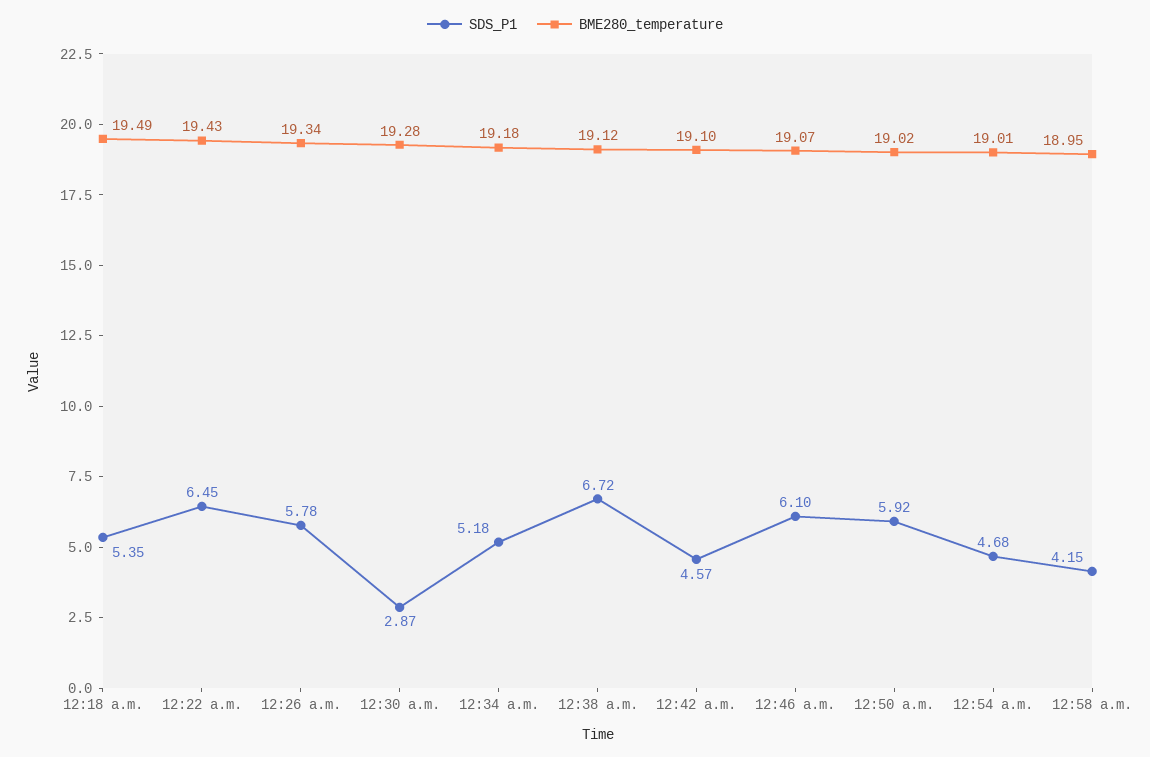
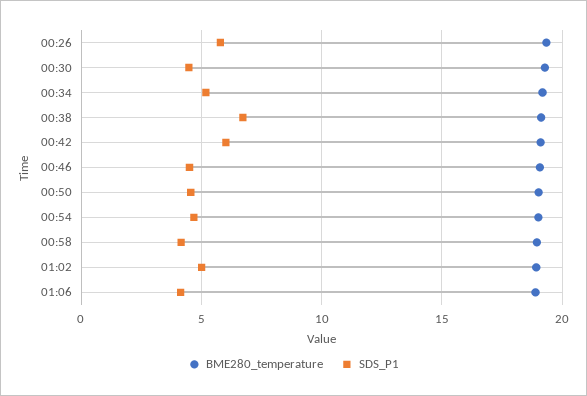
SDS_P1, 12:18 a.m.: 5.35 -> none
BME280_temperature, 12:18 a.m.: 19.49 -> none
SDS_P1, 12:22 a.m.: 6.45 -> none
BME280_temperature, 12:22 a.m.: 19.43 -> none
SDS_P1, 12:30 a.m.: 2.87 -> 4.5
SDS_P1, 12:42 a.m.: 4.57 -> 6
SDS_P1, 12:46 a.m.: 6.1 -> 4.5
SDS_P1, 12:50 a.m.: 5.92 -> 4.5
BME280_temperature, 01:02: none -> 19
SDS_P1, 01:02: none -> 5
BME280_temperature, 01:06: none -> 19
SDS_P1, 01:06: none -> 4

